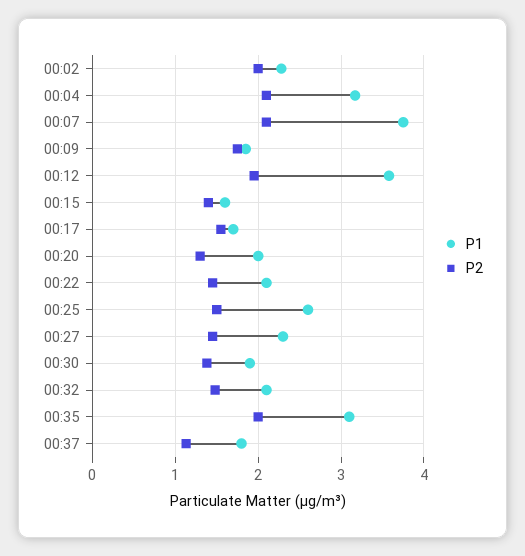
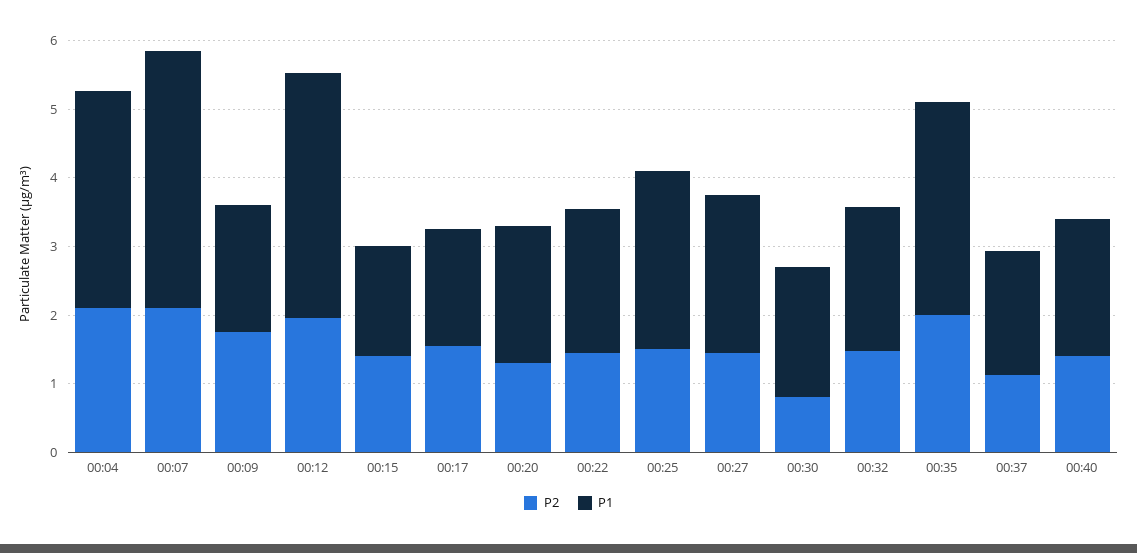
P1, 00:02: 2.3 -> none
P2, 00:02: 2 -> none
P2, 00:30: 1.4 -> 0.8
P2, 00:40: none -> 1.4
P1, 00:40: none -> 2

